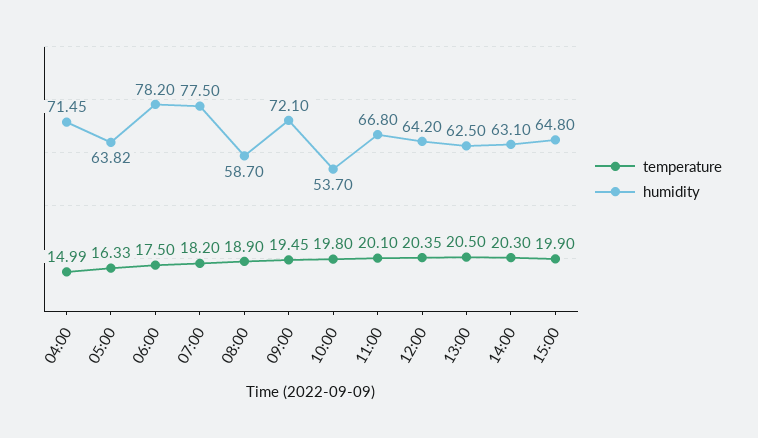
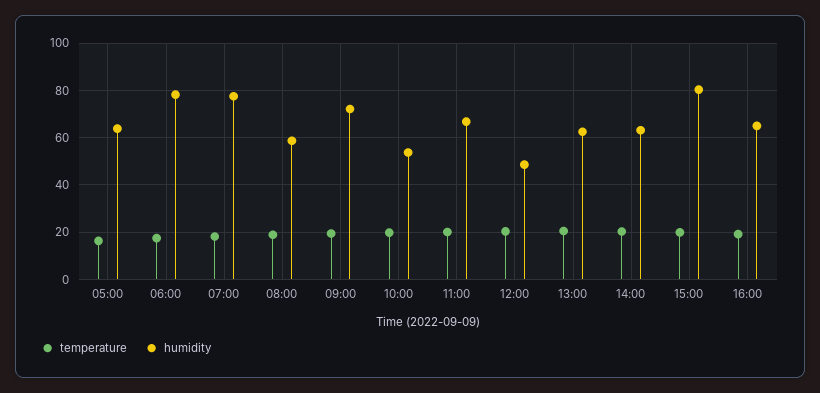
temperature, 04:00: 14.99 -> none
humidity, 04:00: 71.45 -> none
humidity, 12:00: 64.2 -> 50
humidity, 15:00: 64.8 -> 80
temperature, 16:00: none -> 20
humidity, 16:00: none -> 65

